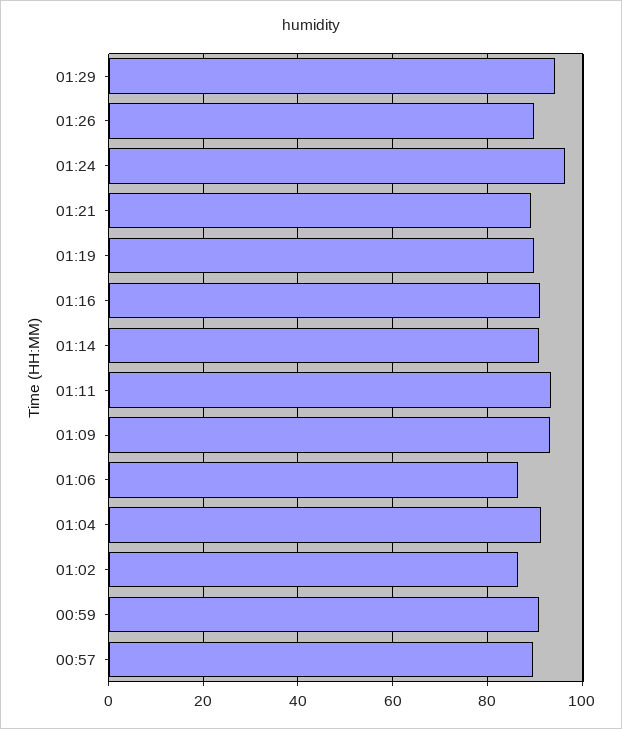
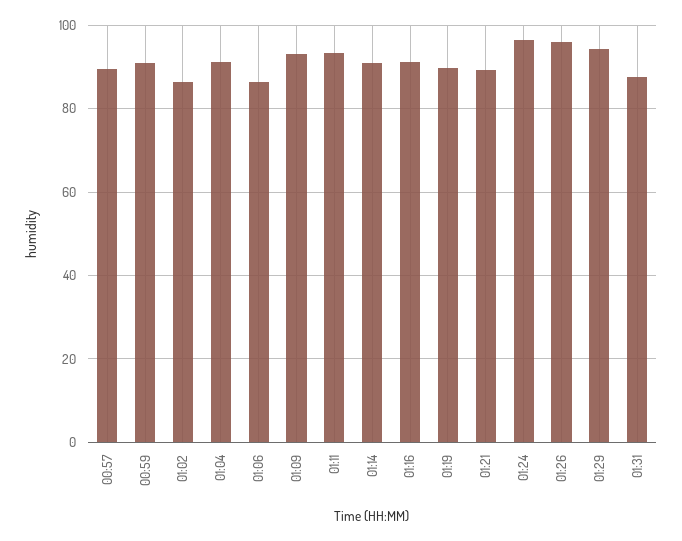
01:26: 90 -> 96
01:31: none -> 88

